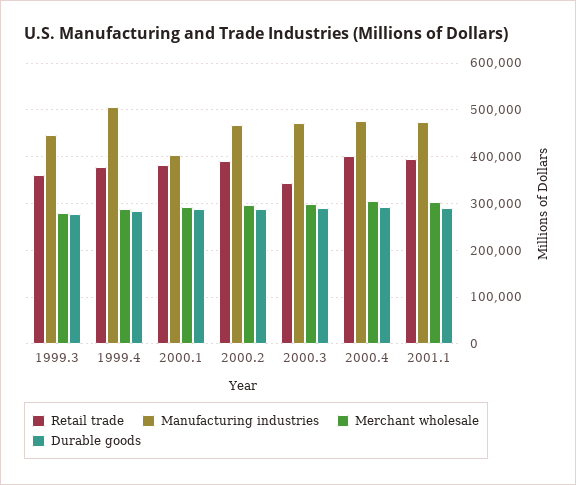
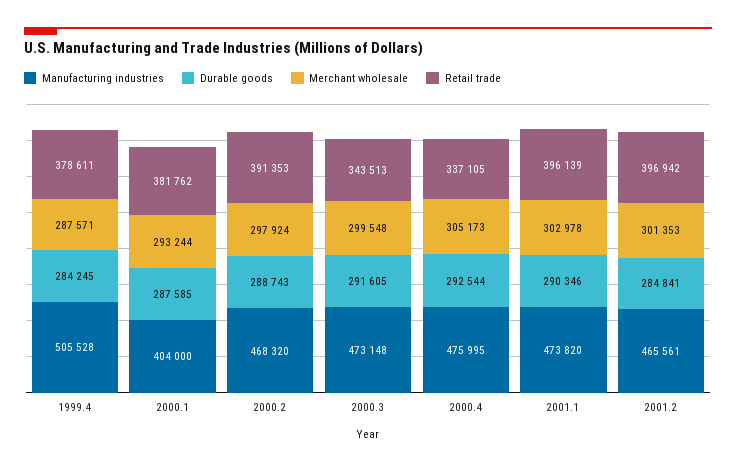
Retail trade, 1999.3: 360000 -> none
Manufacturing industries, 1999.3: 440000 -> none
Merchant wholesale, 1999.3: 280000 -> none
Durable goods, 1999.3: 280000 -> none
Retail trade, 2000.4: 400000 -> 337105
Manufacturing industries, 2001.2: none -> 465561
Durable goods, 2001.2: none -> 284841
Merchant wholesale, 2001.2: none -> 301353
Retail trade, 2001.2: none -> 396942

